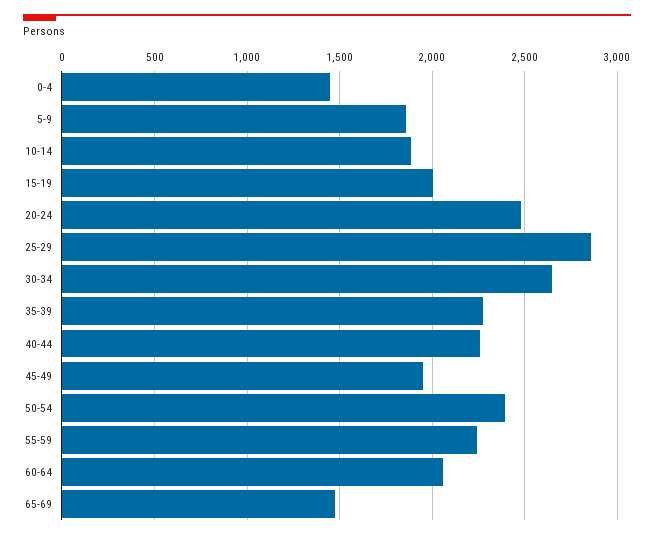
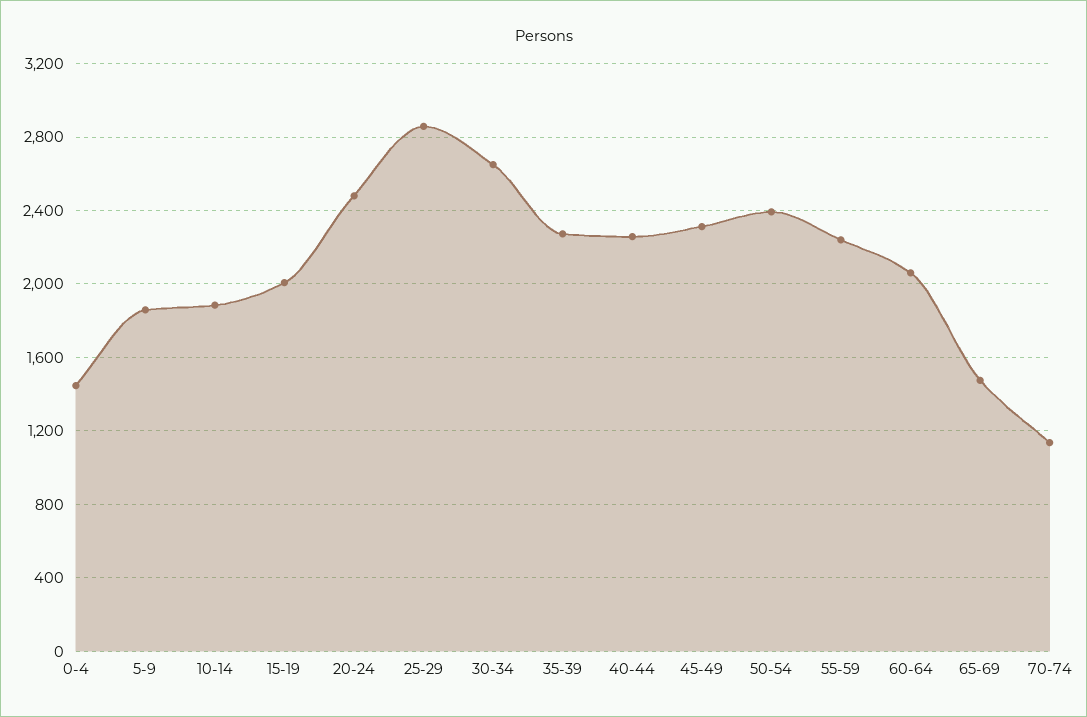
45-49: 1950 -> 2300
70-74: none -> 1150

